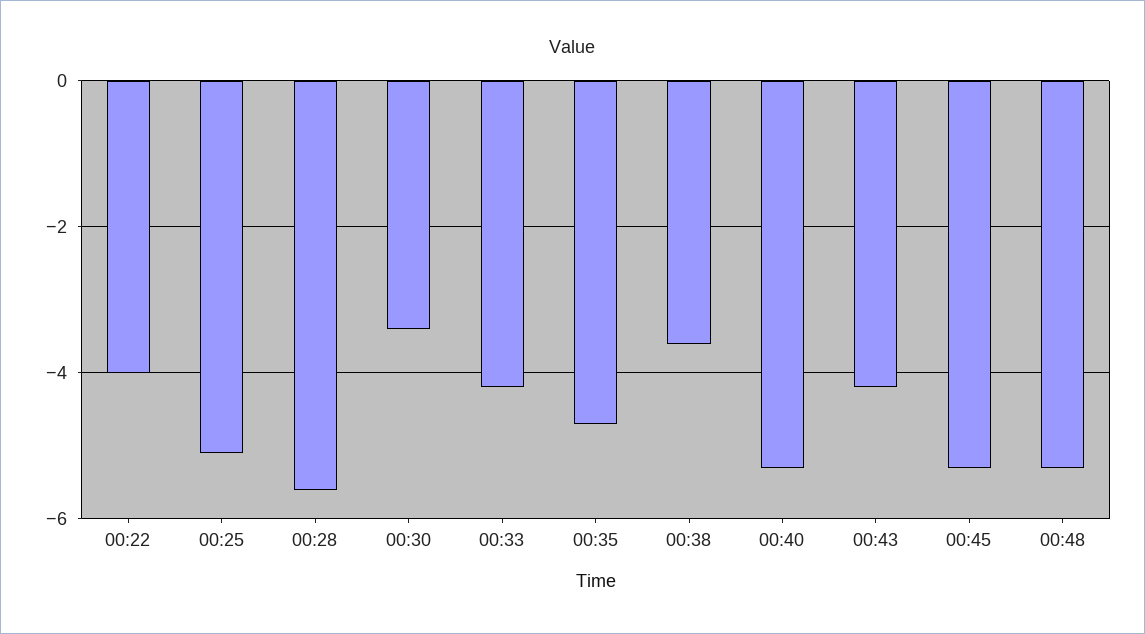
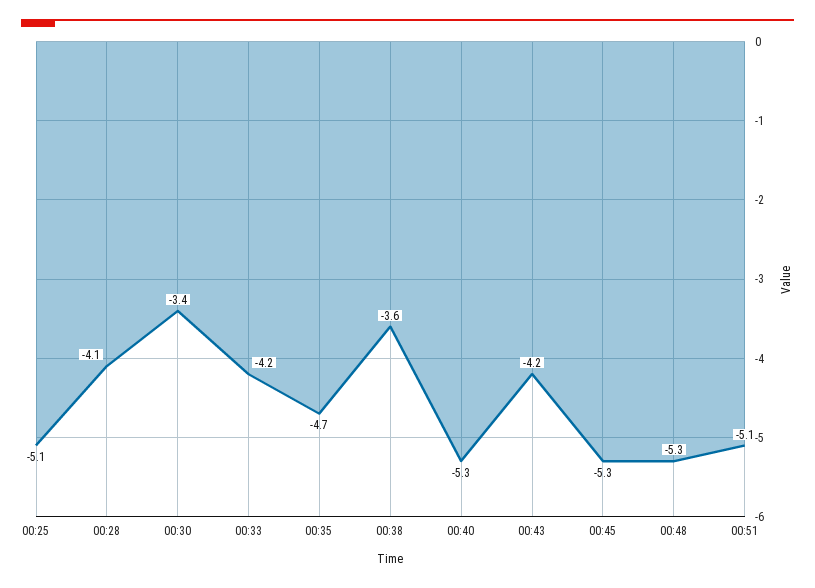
00:22: -4 -> none
00:28: -5.5 -> -4.1
00:51: none -> -5.1

